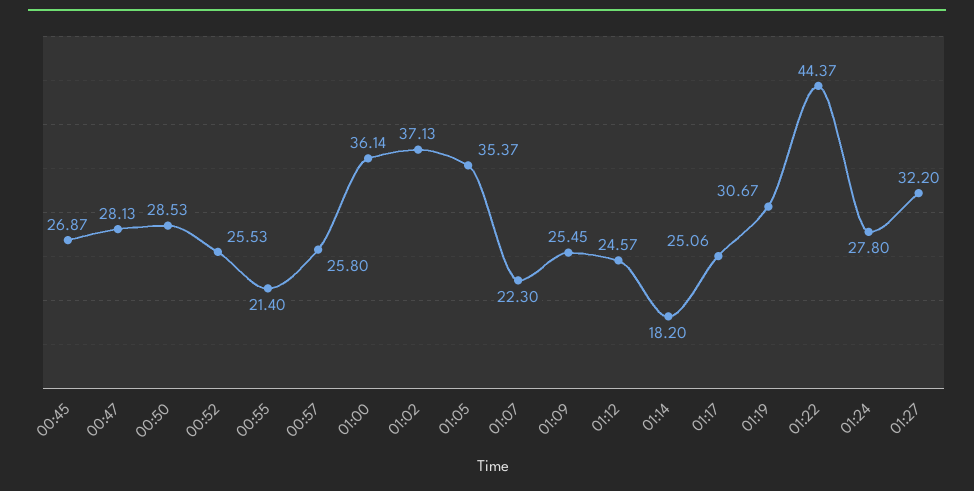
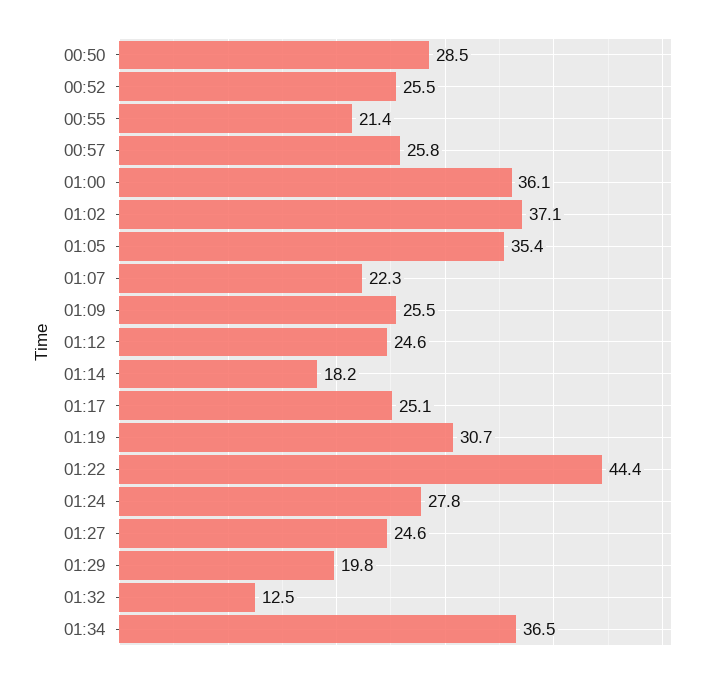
00:45: 26.87 -> none
00:47: 28.13 -> none
01:27: 32.2 -> 24.6
01:29: none -> 19.8
01:32: none -> 12.5
01:34: none -> 36.5

